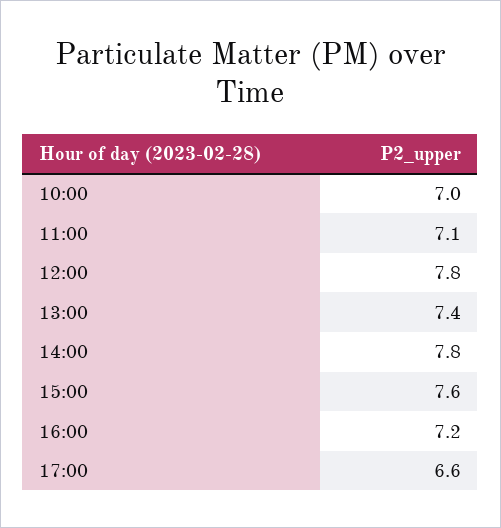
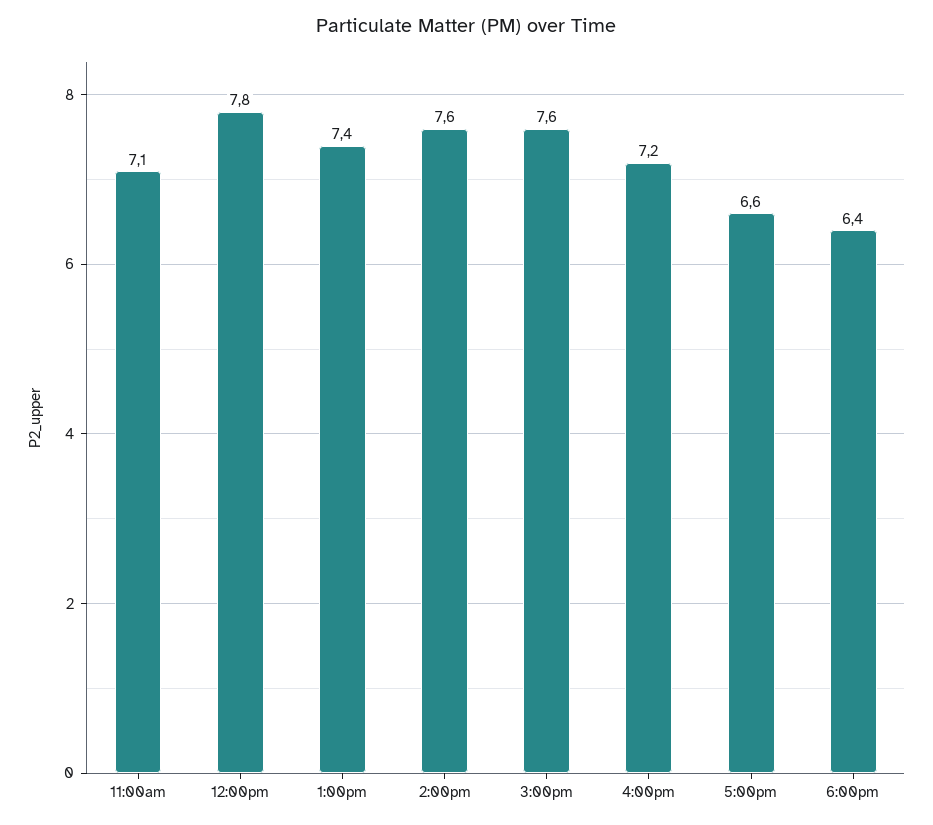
10:00: 7 -> none
14:00: 7.8 -> 7.6
6:00pm: none -> 6.4

